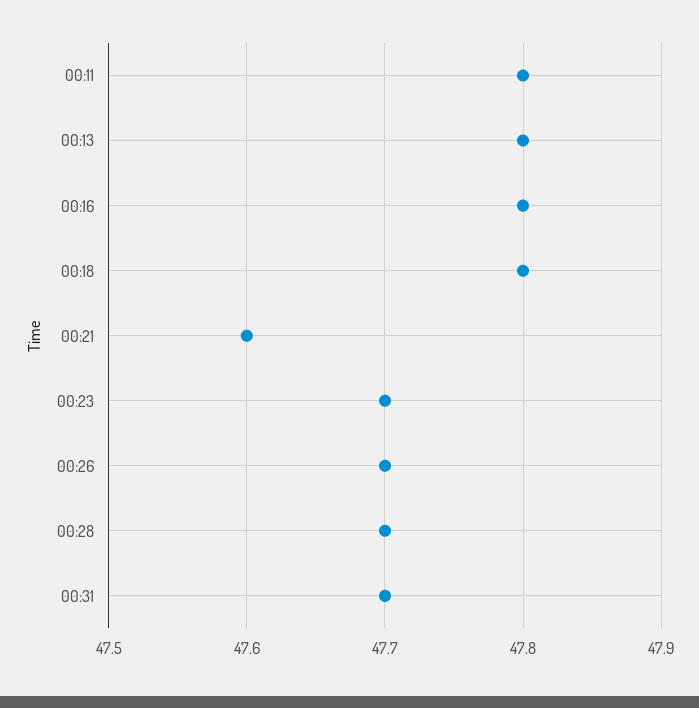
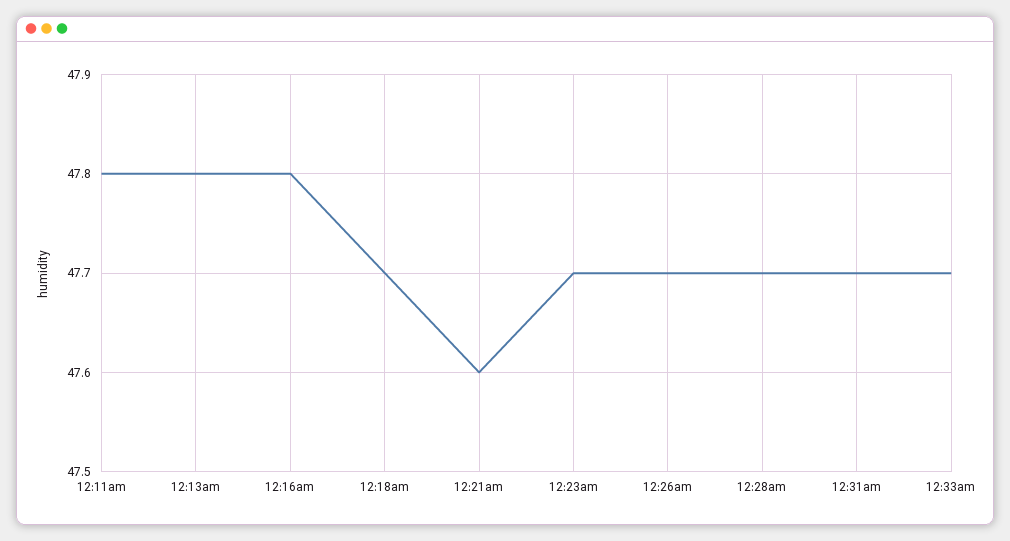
00:18: 47.8 -> 47.7
12:33am: none -> 47.7

